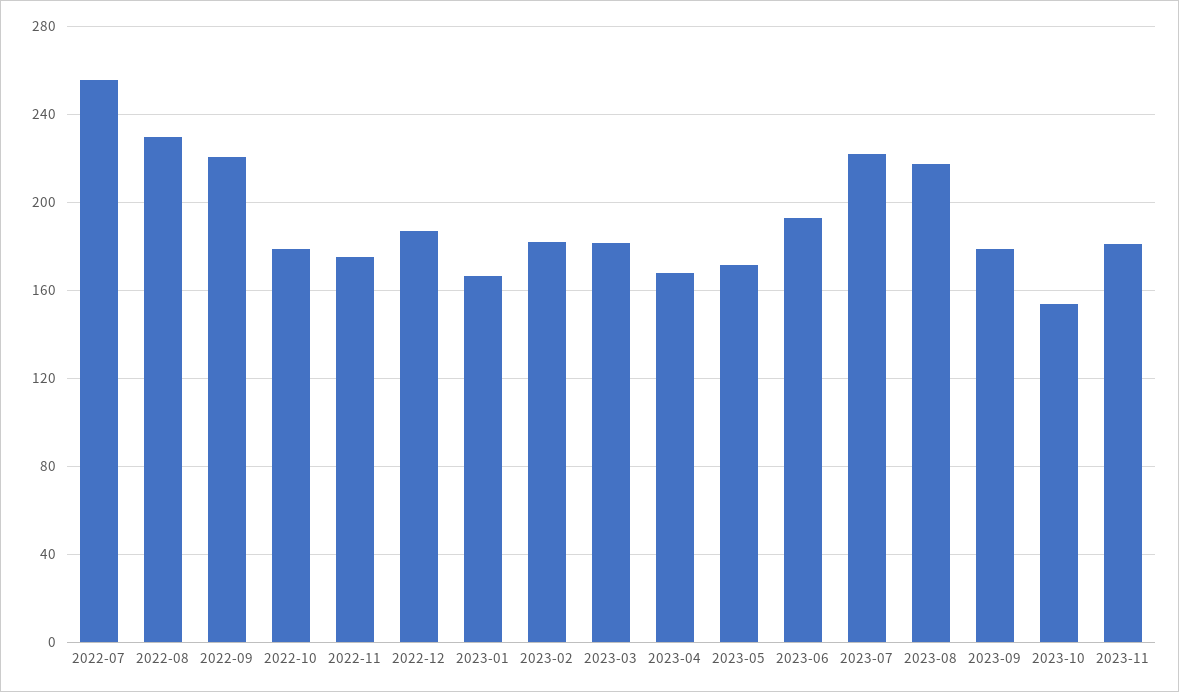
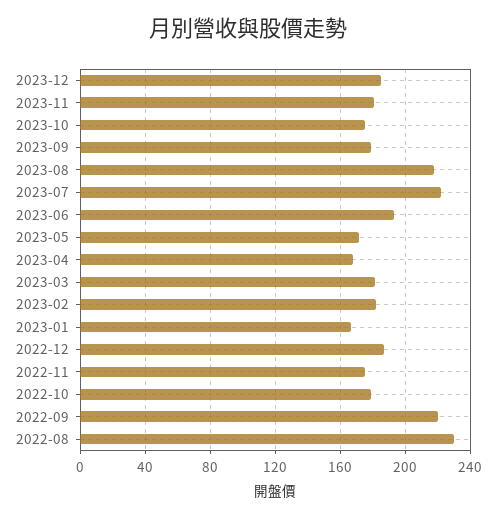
2022-07: 255 -> none
2023-10: 155 -> 175
2023-12: none -> 185

